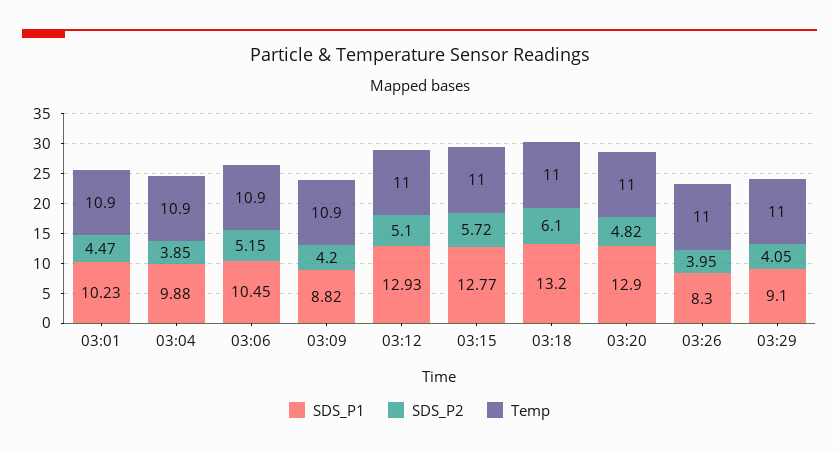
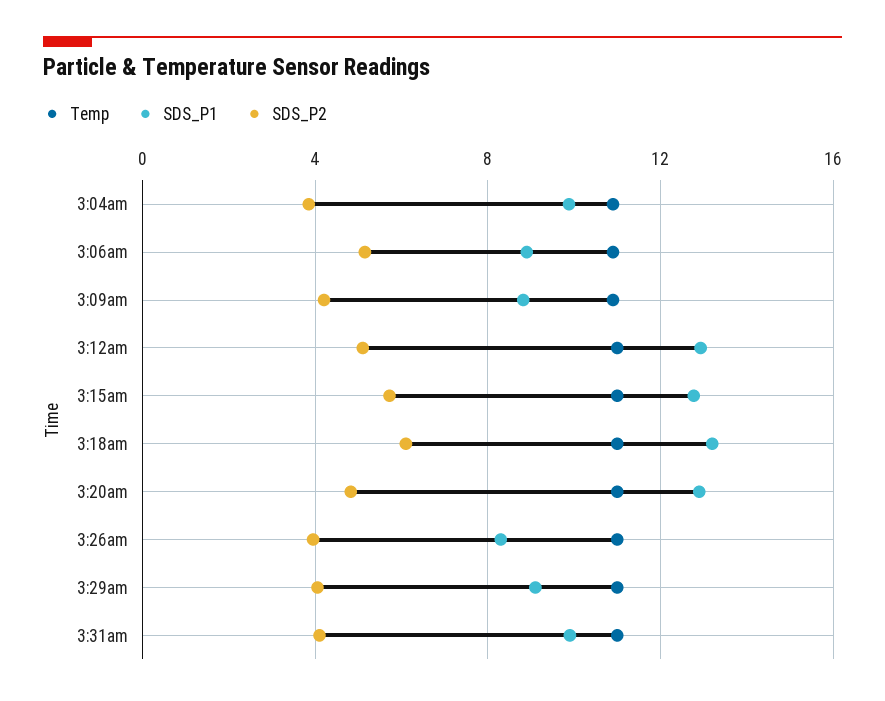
SDS_P1, 03:01: 10.23 -> none
SDS_P2, 03:01: 4.47 -> none
Temp, 03:01: 10.9 -> none
SDS_P1, 03:06: 10.45 -> 9
Temp, 3:31am: none -> 11
SDS_P1, 3:31am: none -> 10
SDS_P2, 3:31am: none -> 4

